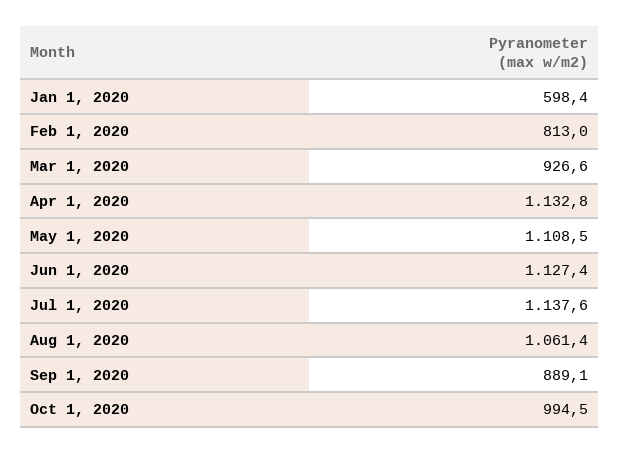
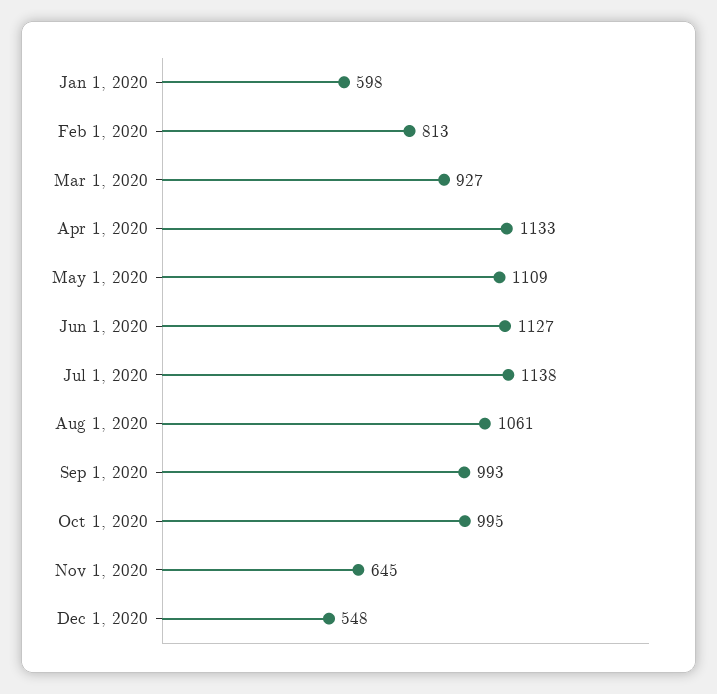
Sep 1, 2020: 889.1 -> 993
Nov 1, 2020: none -> 645
Dec 1, 2020: none -> 548

